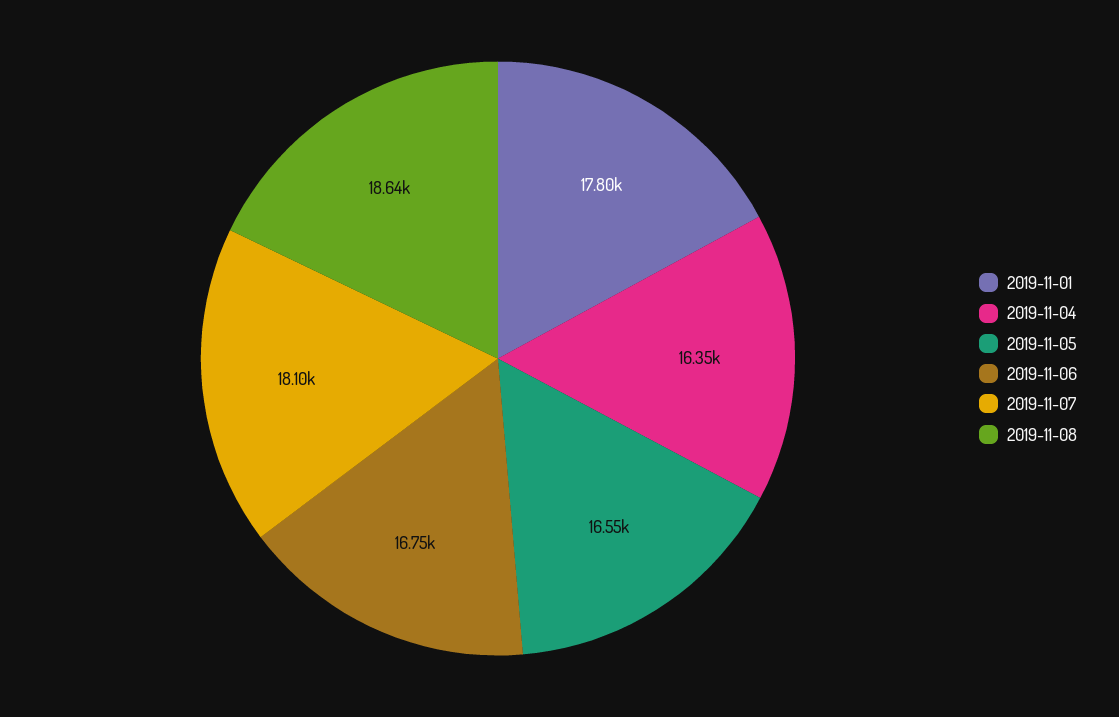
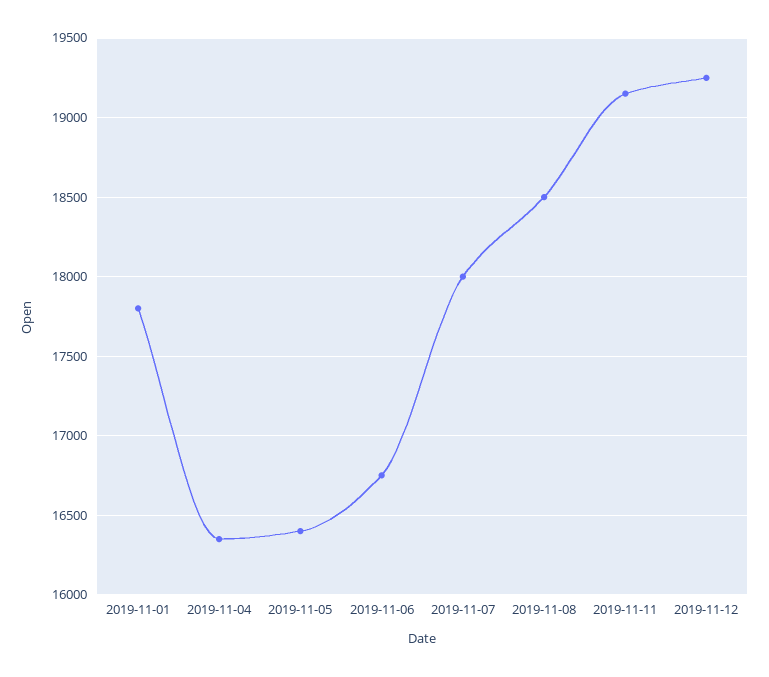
2019-11-05: 16550 -> 16400
2019-11-07: 18100 -> 18000
2019-11-08: 18640 -> 18500
2019-11-11: none -> 19150
2019-11-12: none -> 19250

